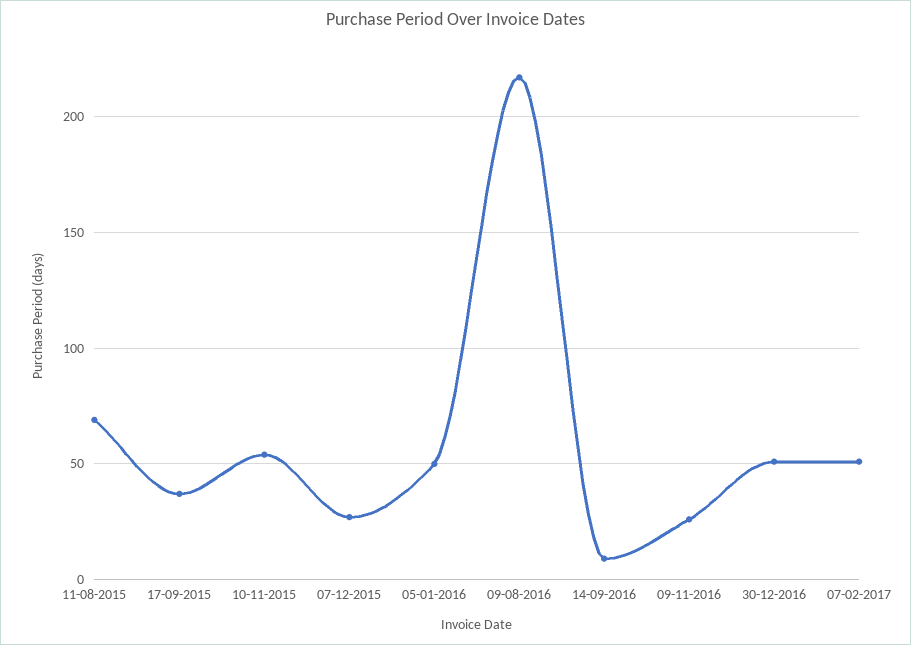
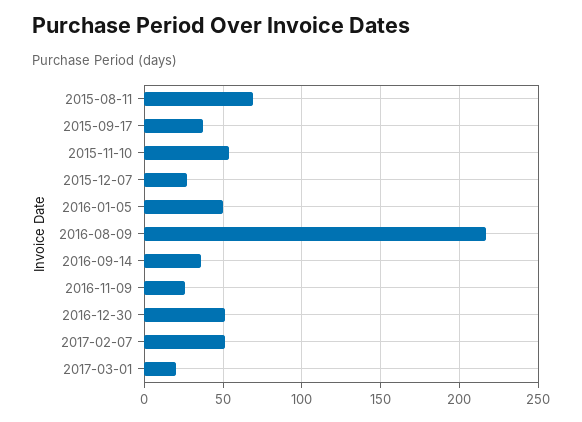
14-09-2016: 10 -> 35
2017-03-01: none -> 20

